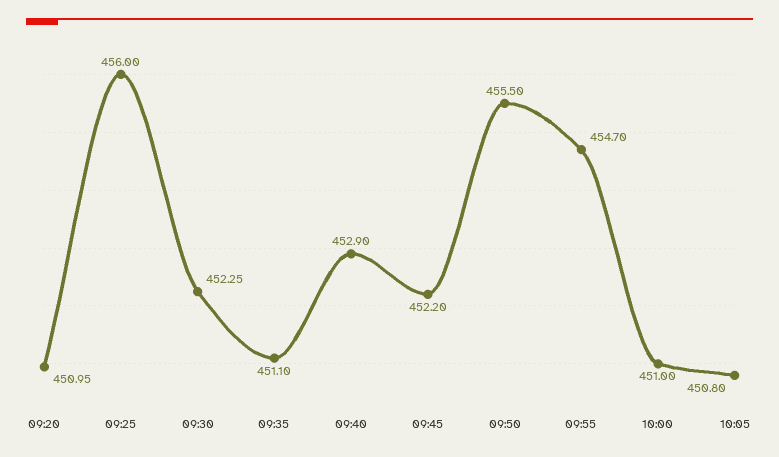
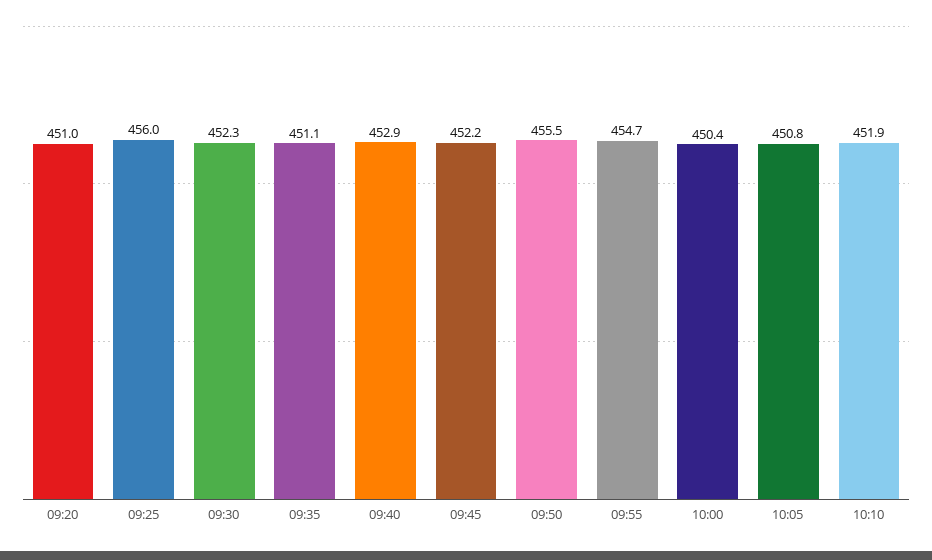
10:00: 451 -> 450.4
10:10: none -> 451.9

